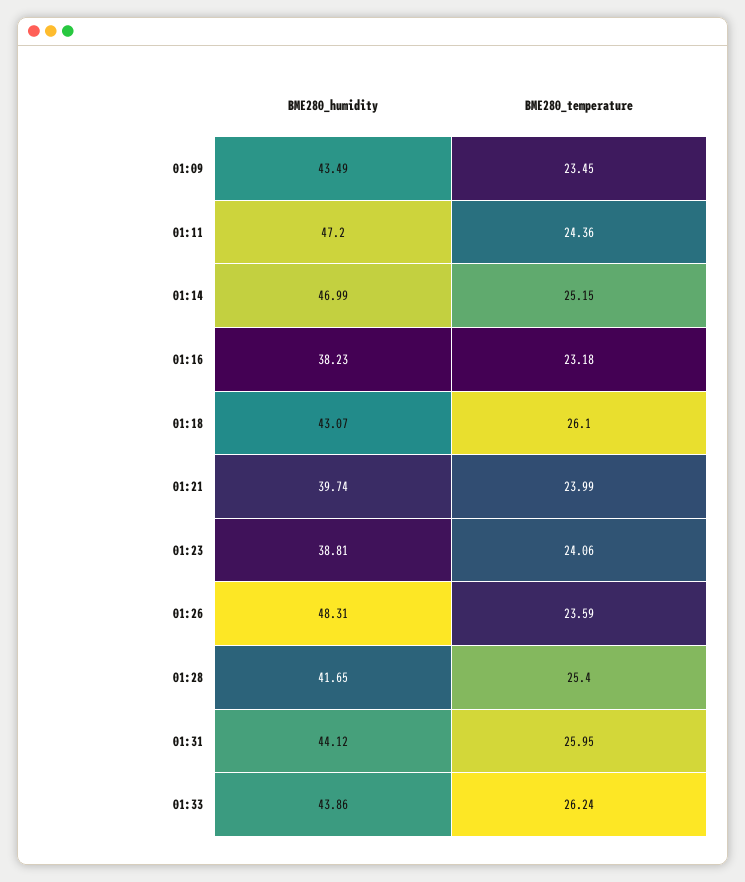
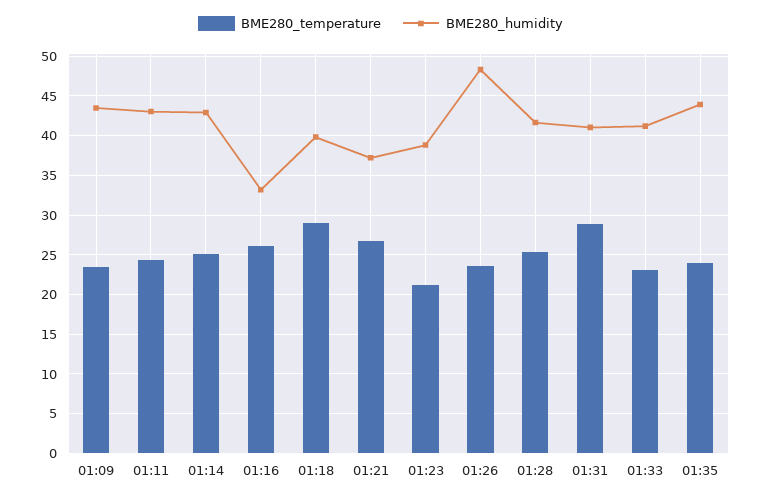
BME280_humidity, 01:11: 47.2 -> 43
BME280_humidity, 01:14: 46.99 -> 43
BME280_humidity, 01:16: 38.23 -> 33
BME280_temperature, 01:16: 23.18 -> 26
BME280_humidity, 01:18: 43.07 -> 40
BME280_temperature, 01:18: 26.1 -> 29
BME280_humidity, 01:21: 39.74 -> 37
BME280_temperature, 01:21: 23.99 -> 27
BME280_temperature, 01:23: 24.06 -> 21
BME280_humidity, 01:31: 44.12 -> 41
BME280_temperature, 01:31: 25.95 -> 29
BME280_humidity, 01:33: 43.86 -> 41
BME280_temperature, 01:33: 26.24 -> 23
BME280_temperature, 01:35: none -> 24
BME280_humidity, 01:35: none -> 44

